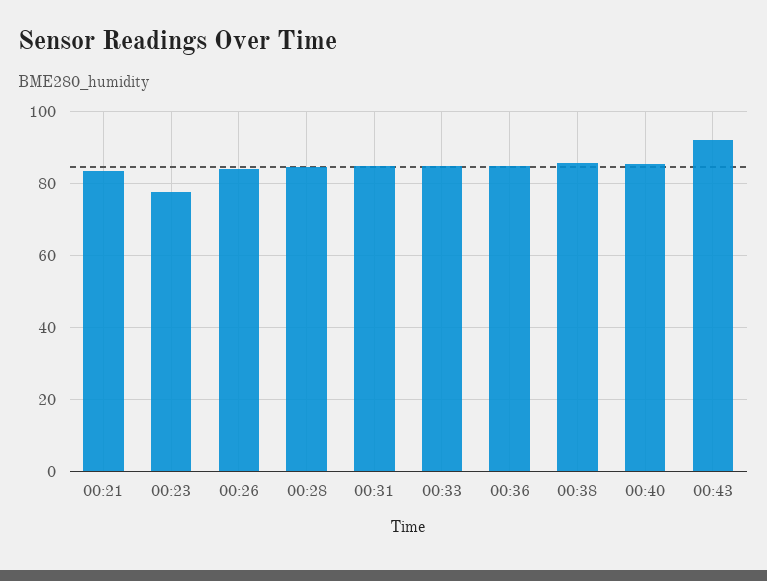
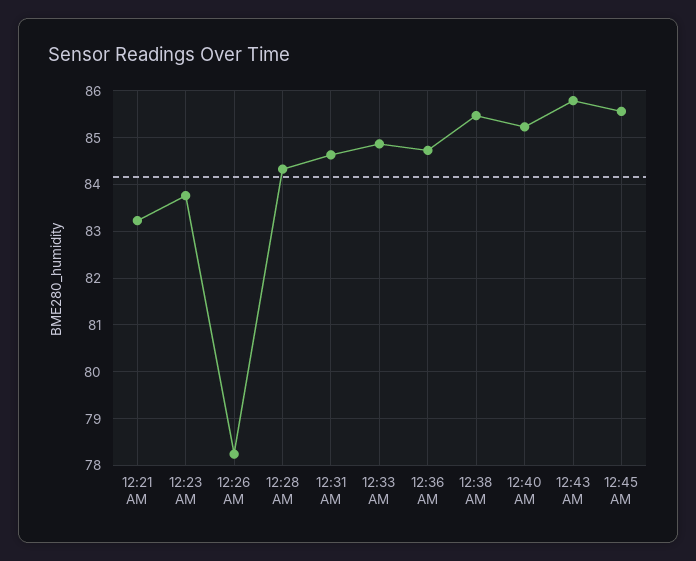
00:23: 78 -> 83.8
00:26: 84 -> 78.2
00:43: 92 -> 85.8
12:45 AM: none -> 85.6

